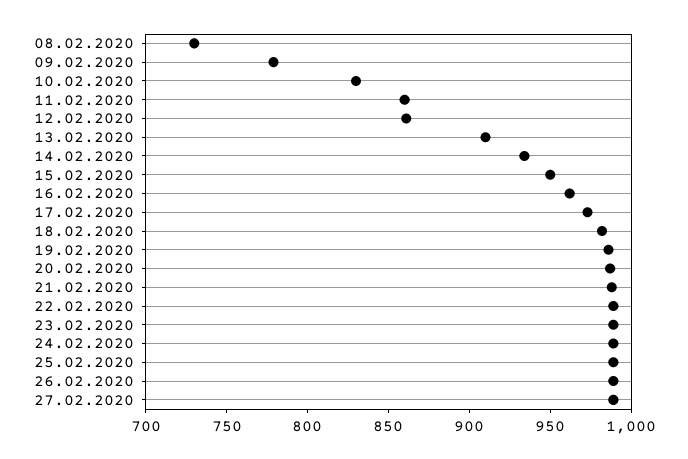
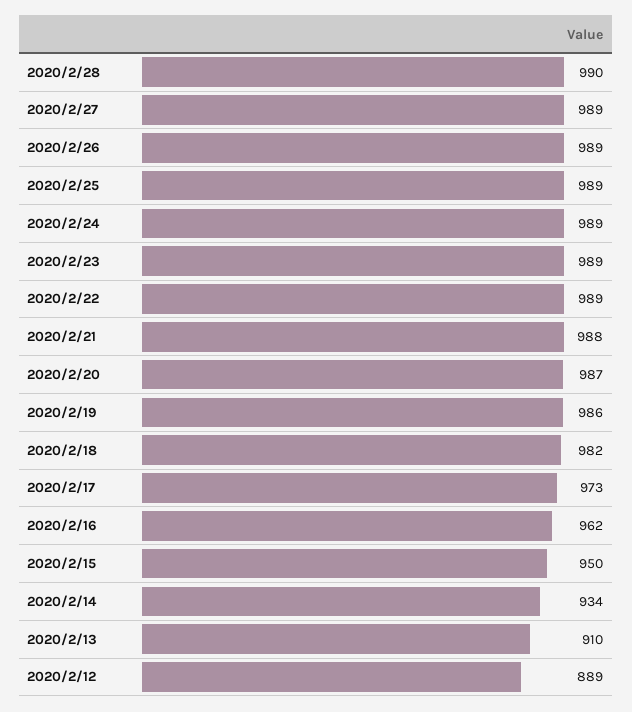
08.02.2020: 730 -> none
09.02.2020: 780 -> none
10.02.2020: 830 -> none
11.02.2020: 860 -> none
12.02.2020: 860 -> 889
2020/2/28: none -> 990

